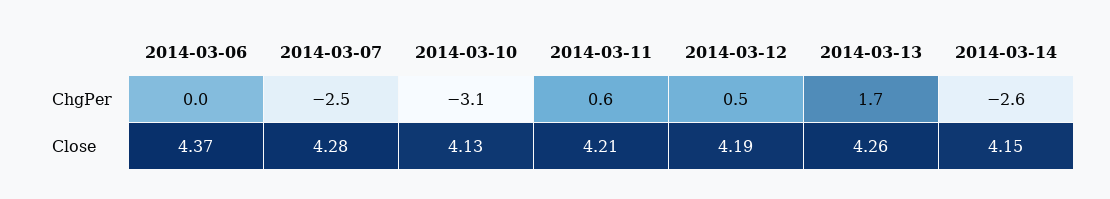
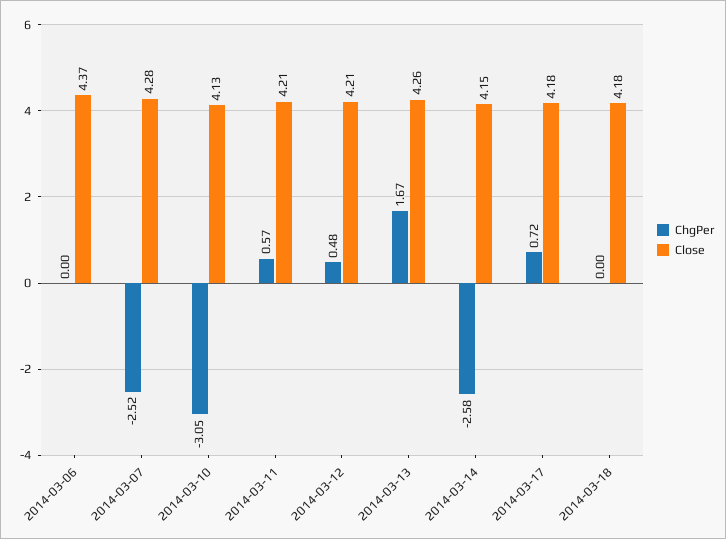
Close, 2014-03-12: 4.19 -> 4.21
ChgPer, 2014-03-17: none -> 0.72
Close, 2014-03-17: none -> 4.18
ChgPer, 2014-03-18: none -> 0
Close, 2014-03-18: none -> 4.18

